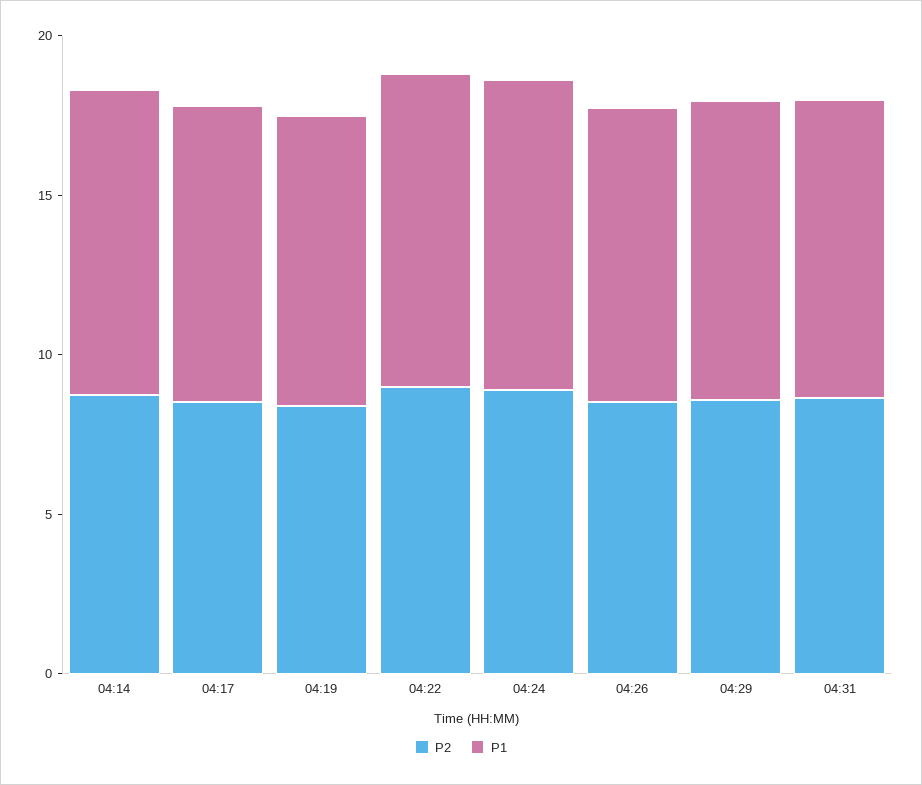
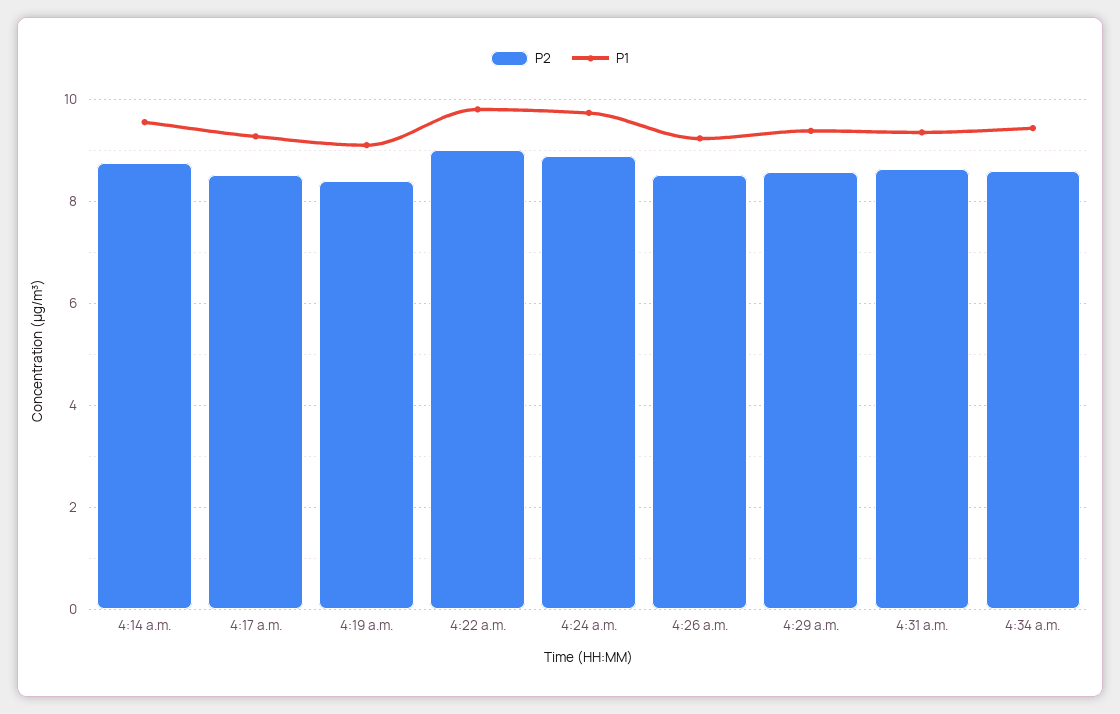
P2, 4:34 a.m.: none -> 8.6
P1, 4:34 a.m.: none -> 9.4

